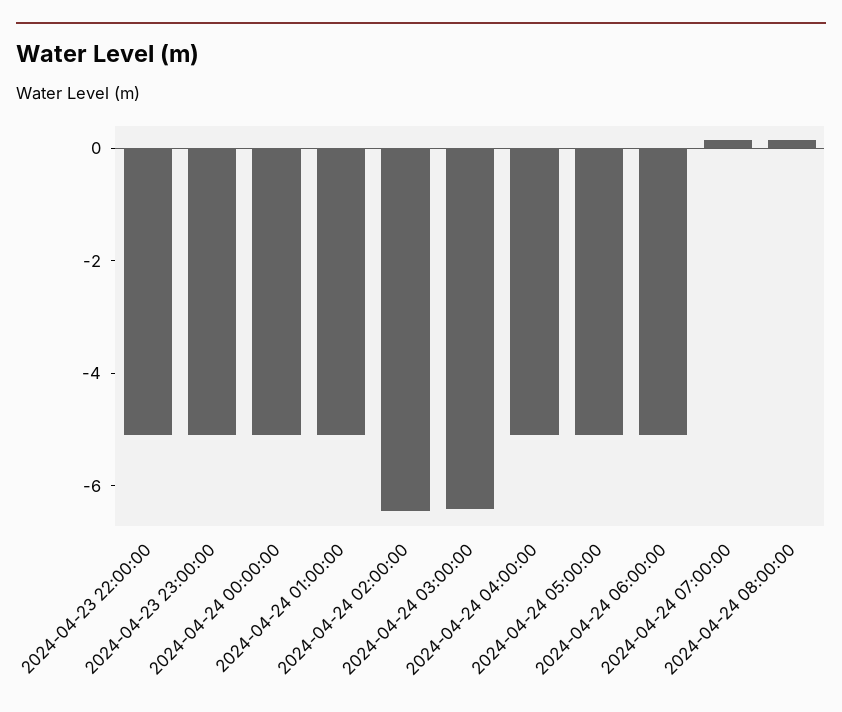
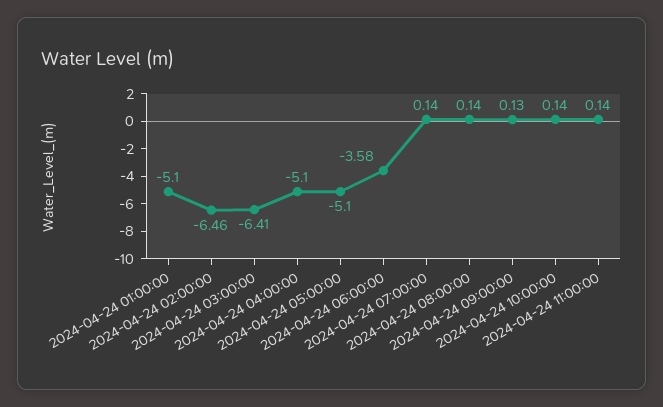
2024-04-23 22:00:00: -5 -> none
2024-04-23 23:00:00: -5 -> none
2024-04-24 00:00:00: -5 -> none
2024-04-24 06:00:00: -5 -> -3.58
2024-04-24 09:00:00: none -> 0.13
2024-04-24 10:00:00: none -> 0.14
2024-04-24 11:00:00: none -> 0.14

